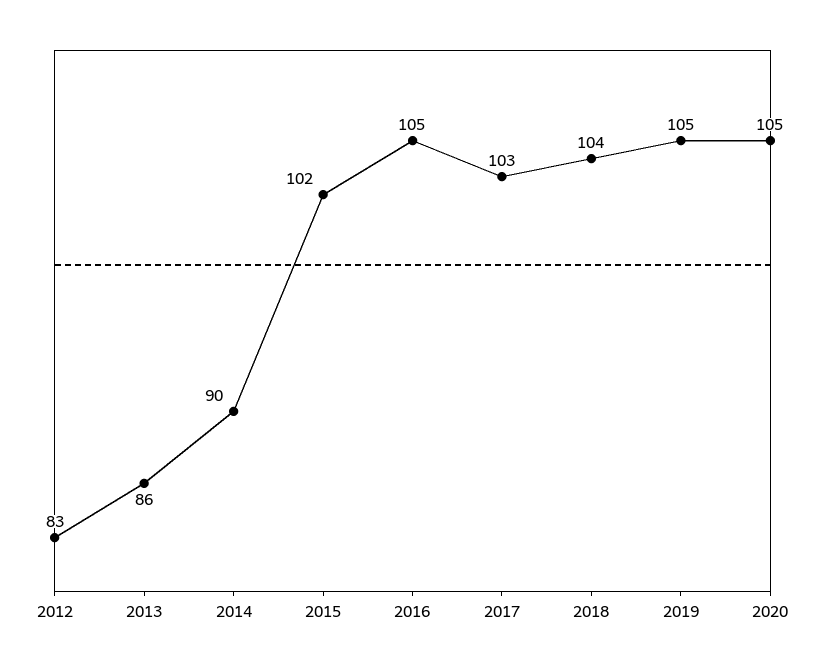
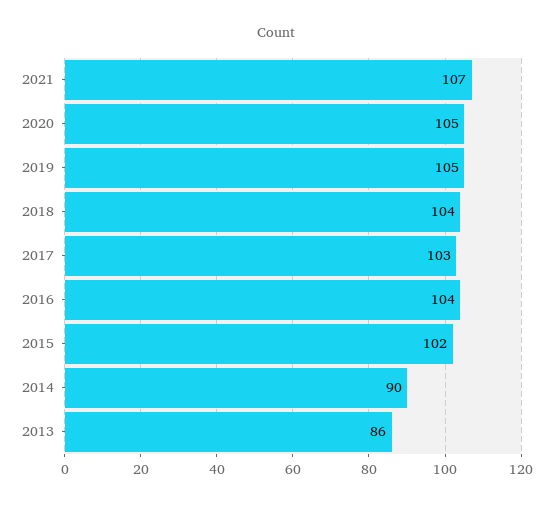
2012: 83 -> none
2016: 105 -> 104
2021: none -> 107

